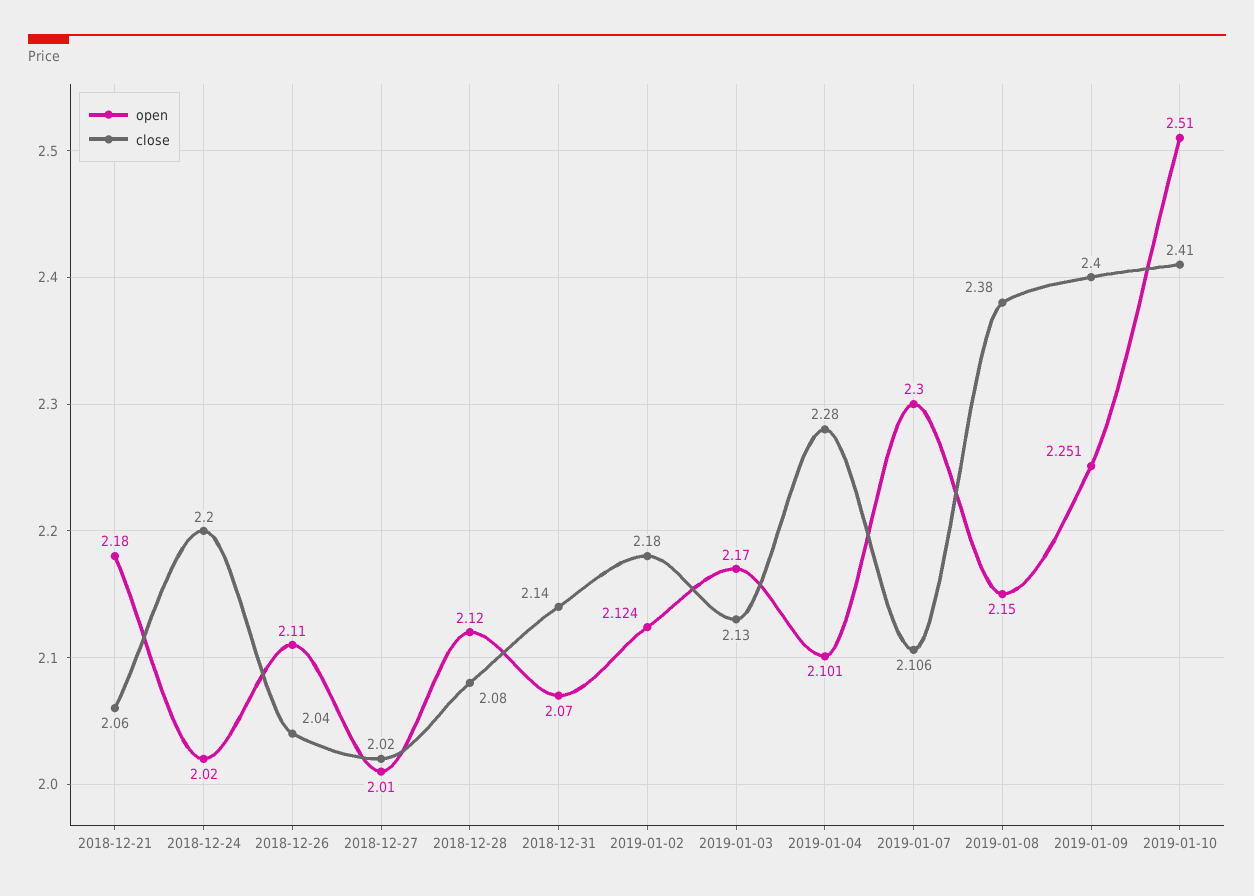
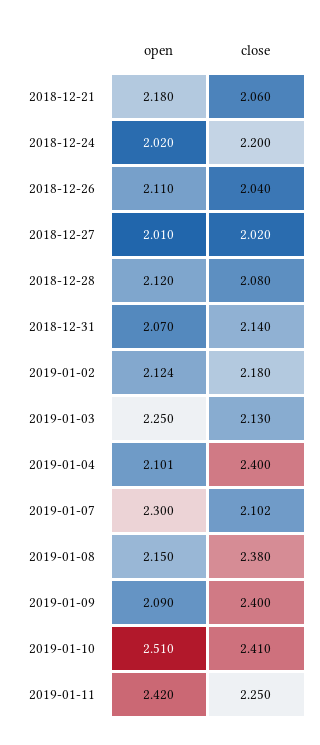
open, 2019-01-03: 2.17 -> 2.25
close, 2019-01-04: 2.28 -> 2.4
close, 2019-01-07: 2.106 -> 2.102
open, 2019-01-09: 2.251 -> 2.09
open, 2019-01-11: none -> 2.42
close, 2019-01-11: none -> 2.25

